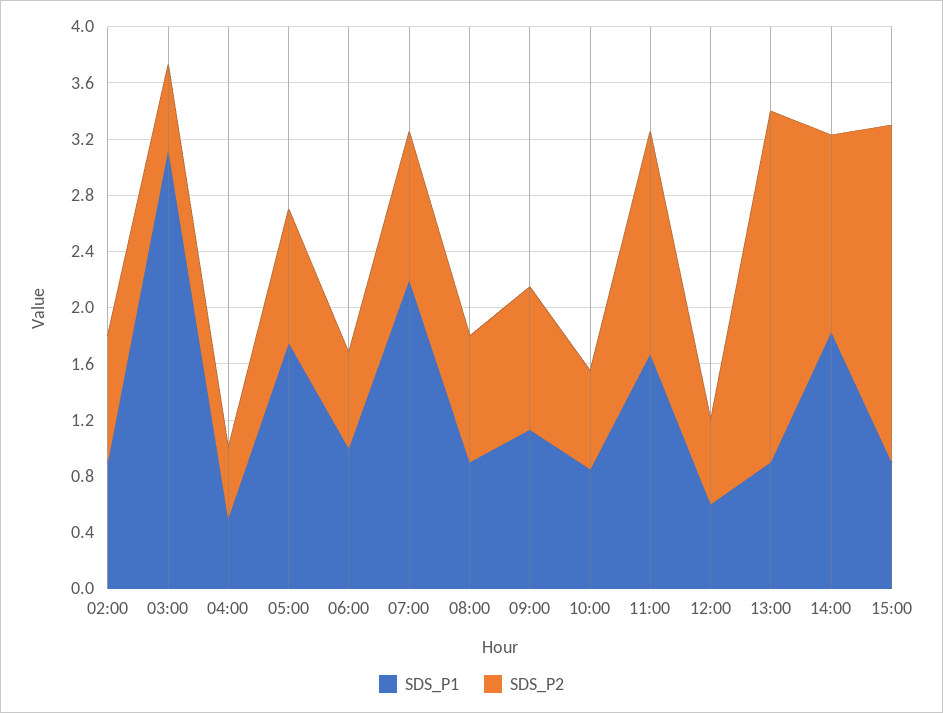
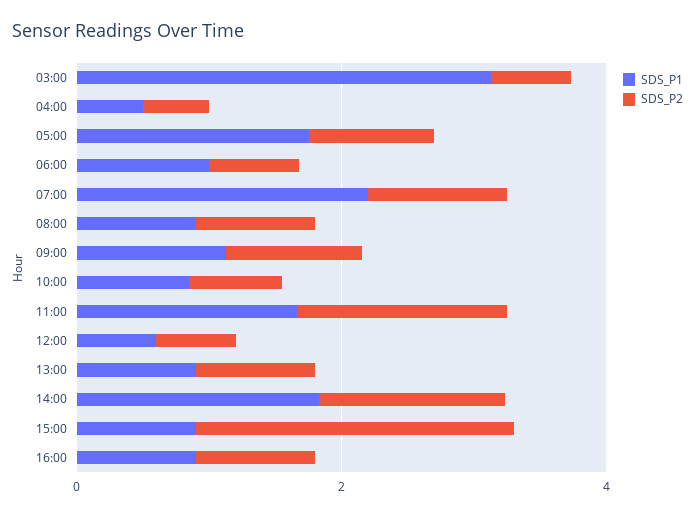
SDS_P1, 02:00: 0.9 -> none
SDS_P2, 02:00: 0.9 -> none
SDS_P2, 13:00: 2.5 -> 1
SDS_P1, 16:00: none -> 1
SDS_P2, 16:00: none -> 1

